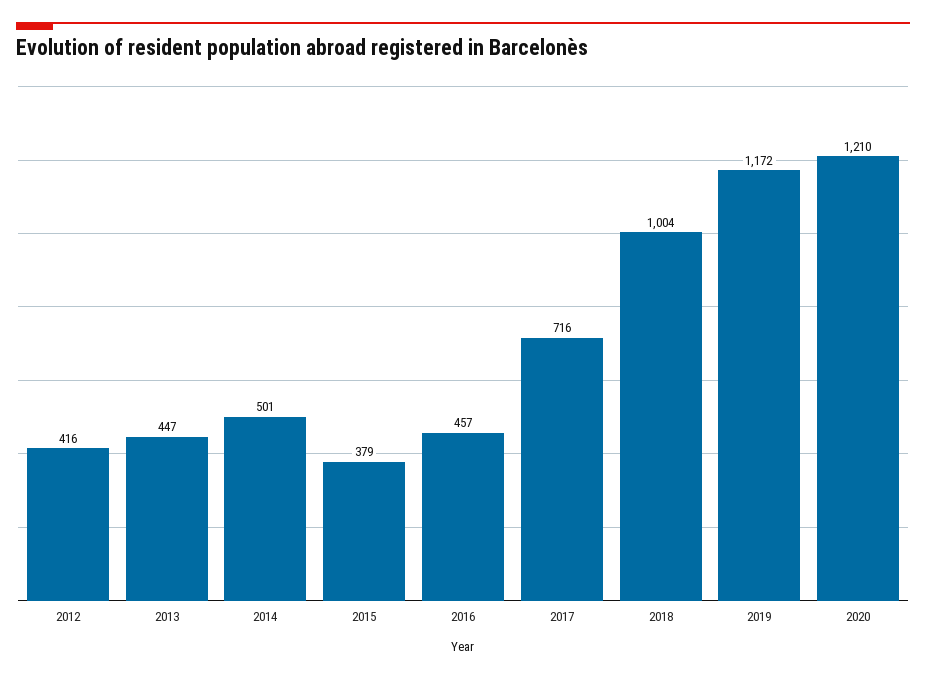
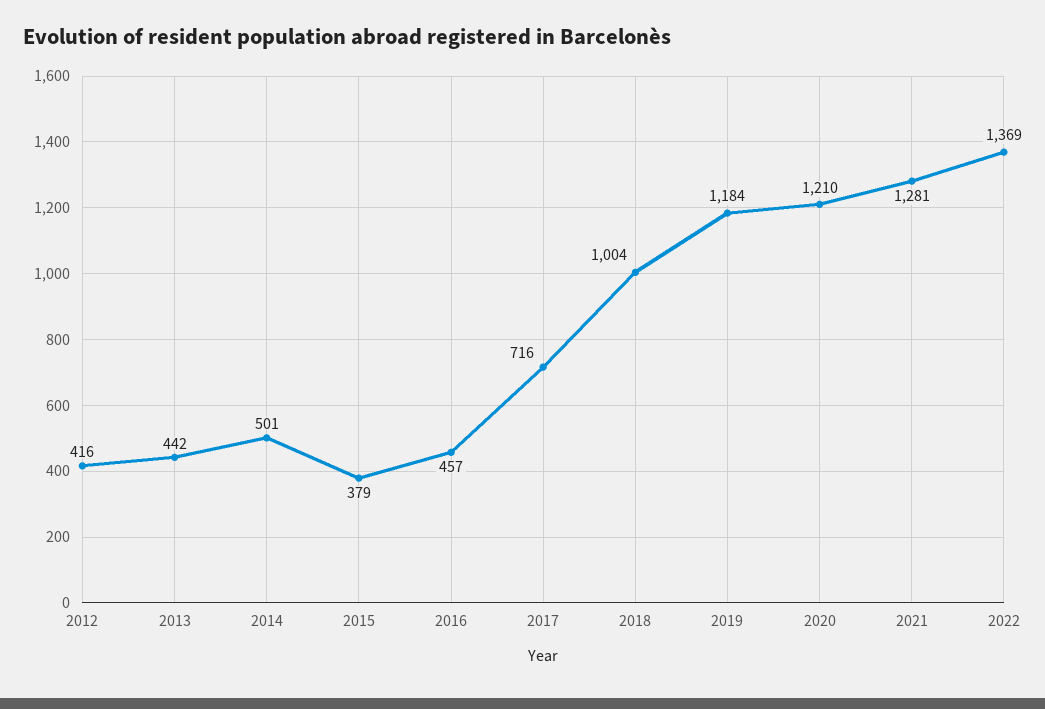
2013: 447 -> 442
2019: 1172 -> 1184
2021: none -> 1281
2022: none -> 1369

